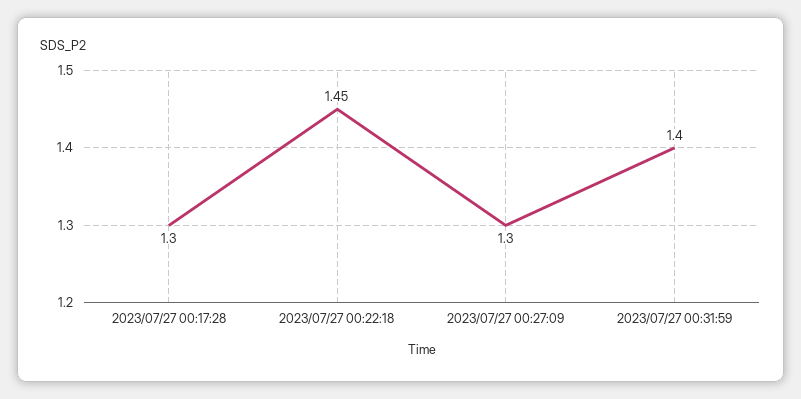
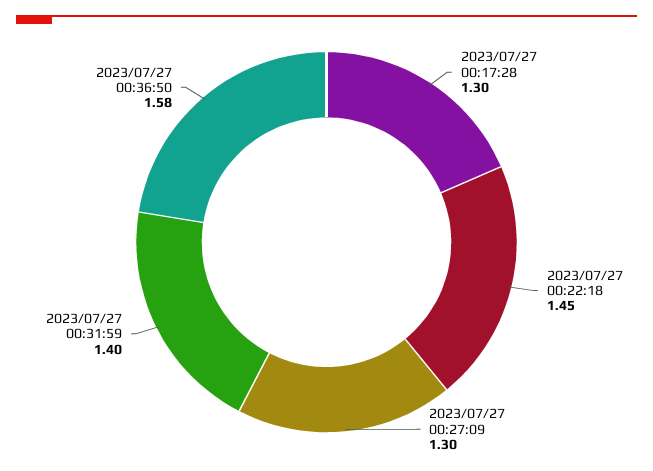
2023/07/27 00:36:50: none -> 1.58

